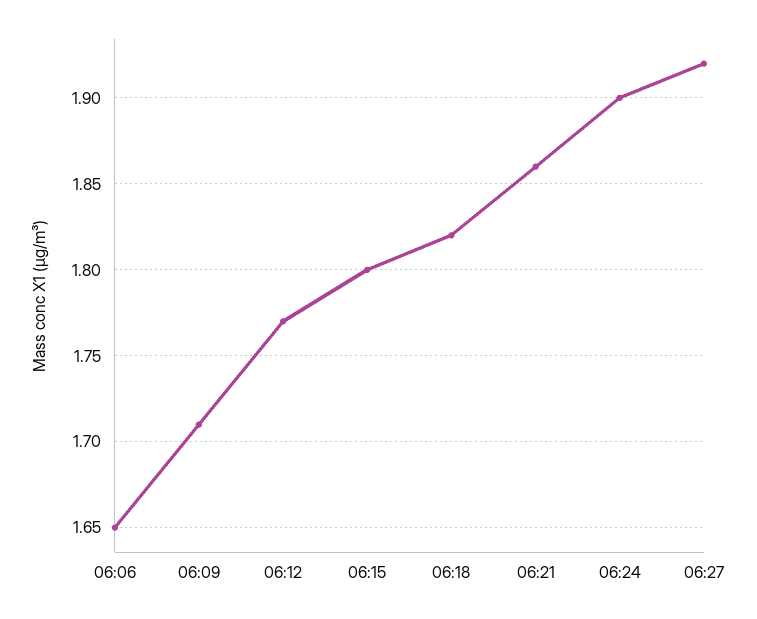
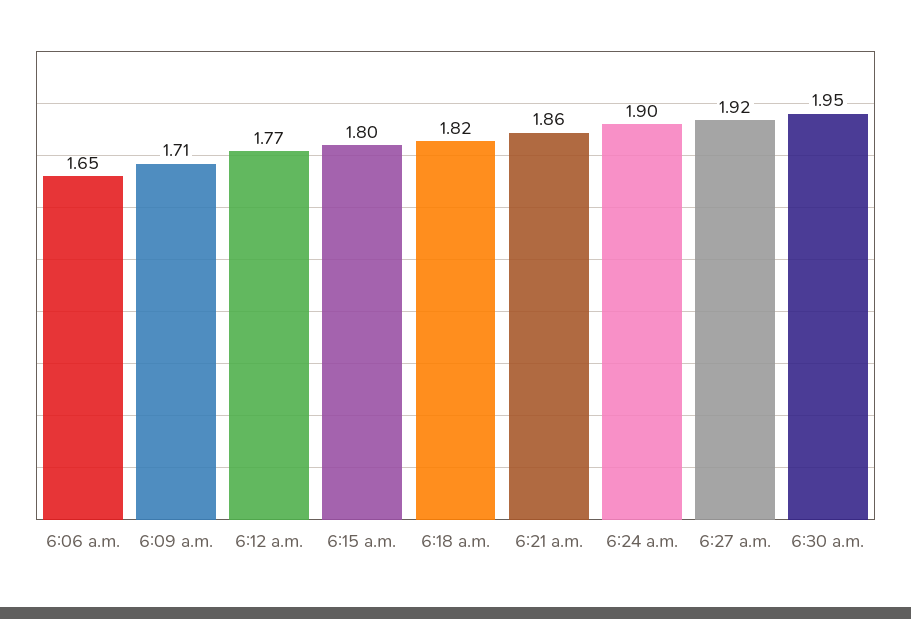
6:30 a.m.: none -> 1.95

